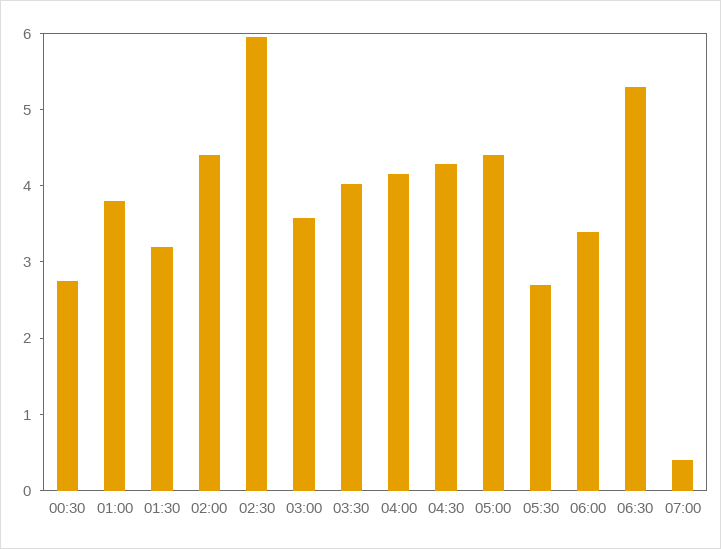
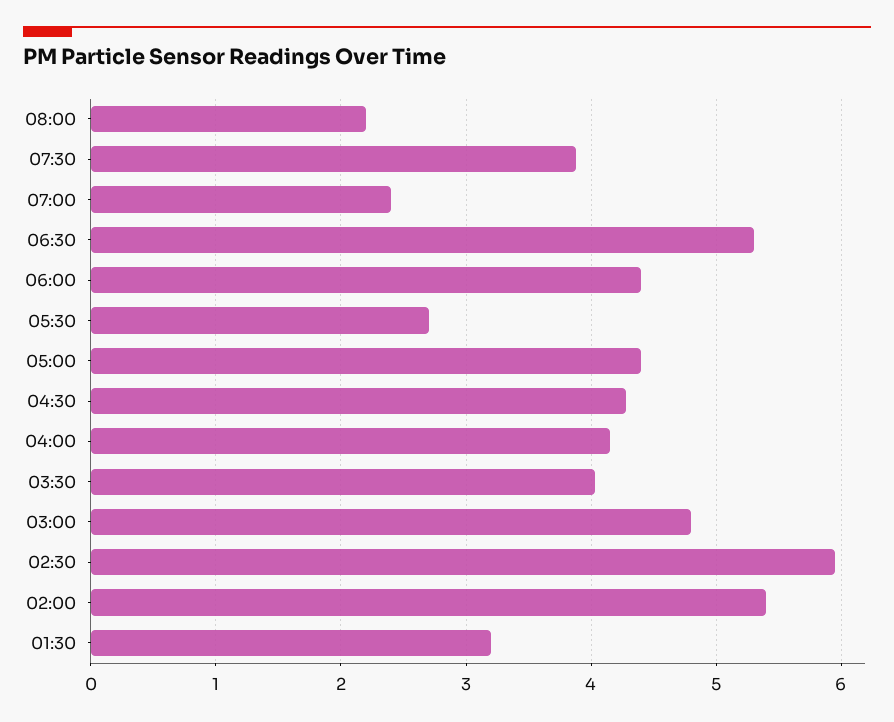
00:30: 2.8 -> none
01:00: 3.8 -> none
02:00: 4.4 -> 5.4
03:00: 3.6 -> 4.8
06:00: 3.4 -> 4.4
07:00: 0.4 -> 2.4
08:00: none -> 2.2
07:30: none -> 3.9

